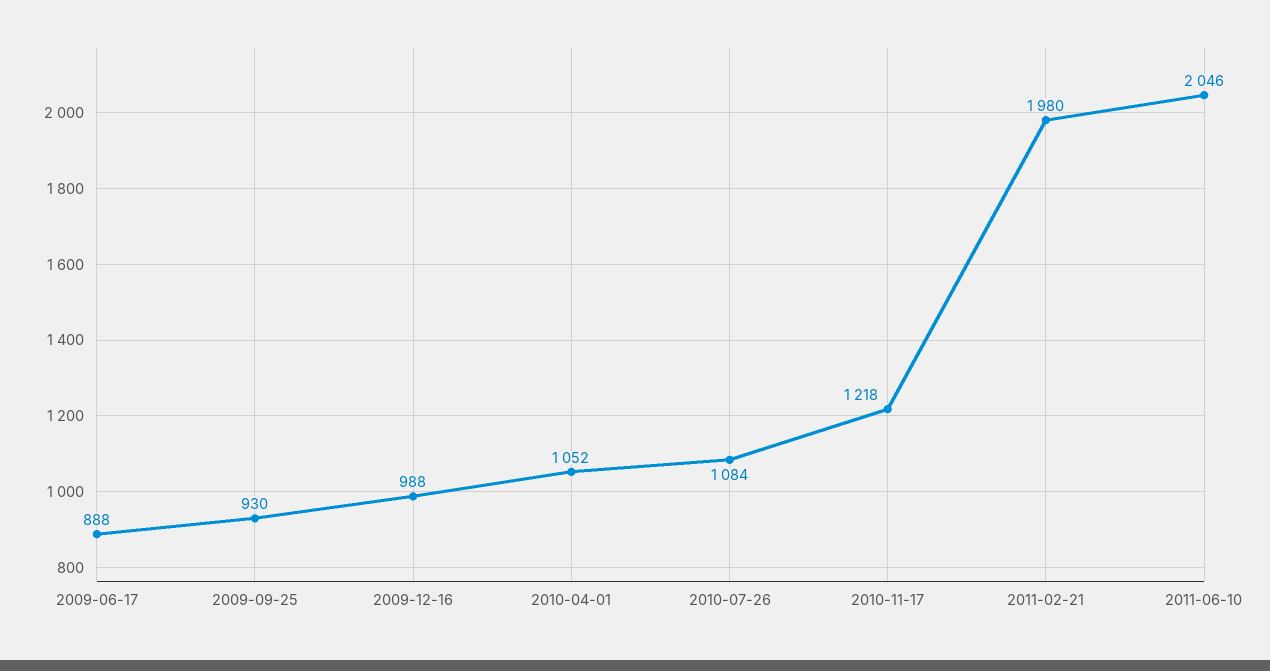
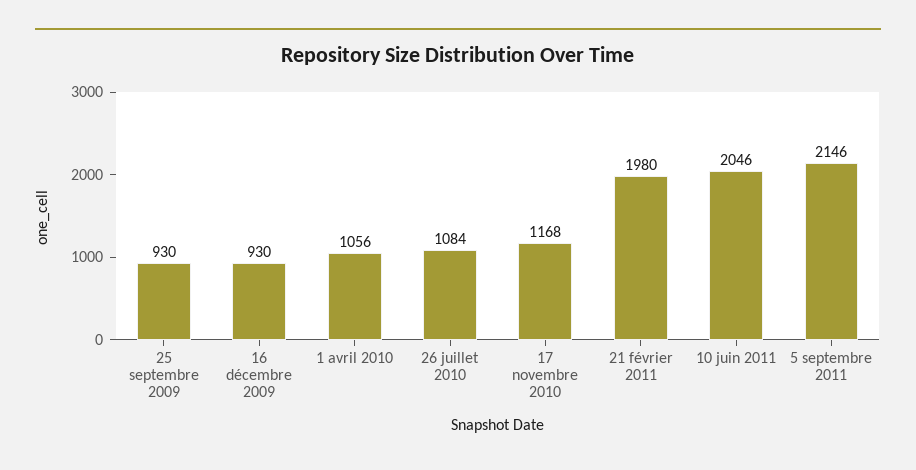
2009-06-17: 888 -> none
2009-12-16: 988 -> 930
2010-04-01: 1052 -> 1056
2010-11-17: 1218 -> 1168
5 septembre 2011: none -> 2146

